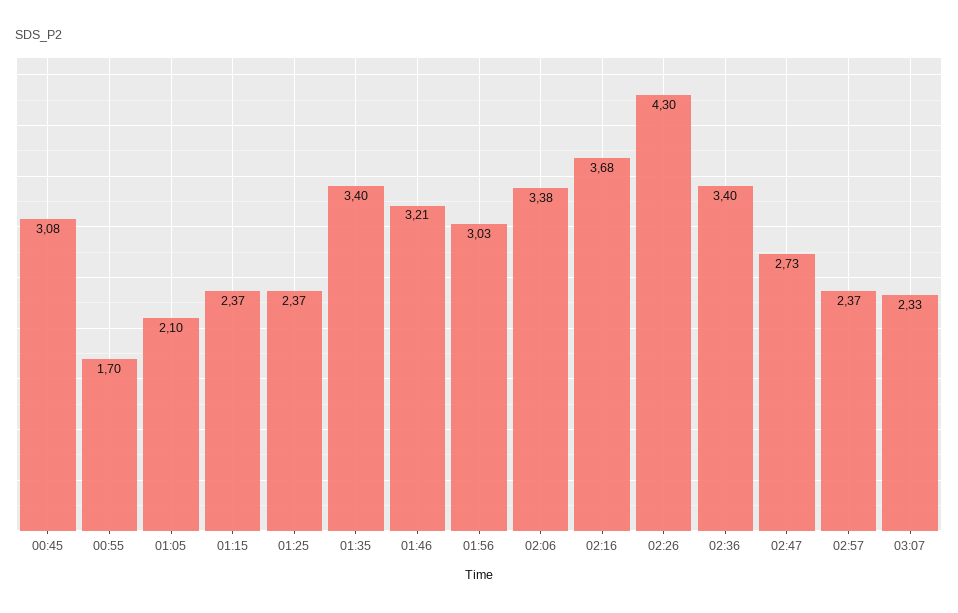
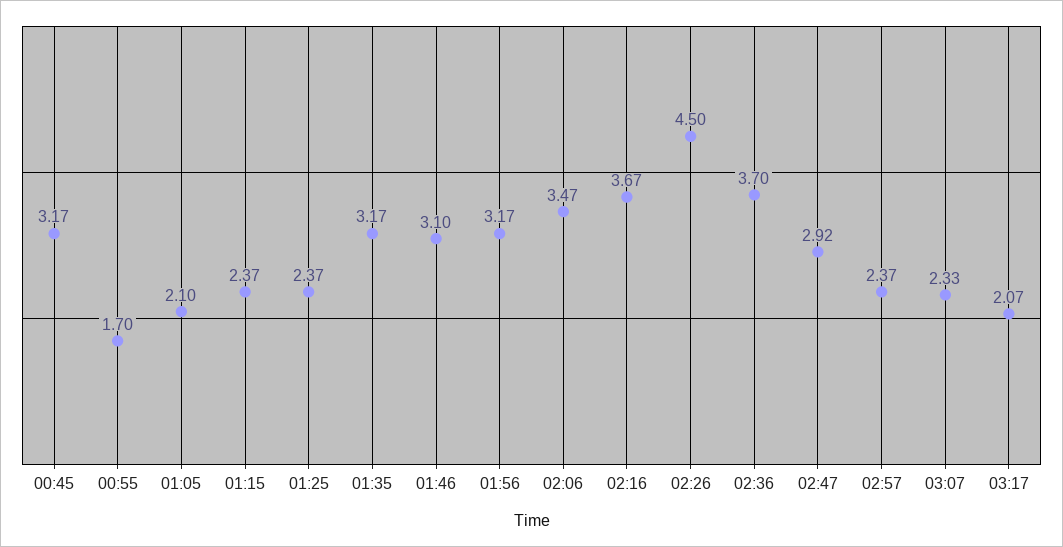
00:45: 3.08 -> 3.17
01:35: 3.4 -> 3.17
01:46: 3.21 -> 3.1
01:56: 3.03 -> 3.17
02:06: 3.38 -> 3.47
02:16: 3.68 -> 3.67
02:26: 4.3 -> 4.5
02:36: 3.4 -> 3.7
02:47: 2.73 -> 2.92
03:17: none -> 2.07

